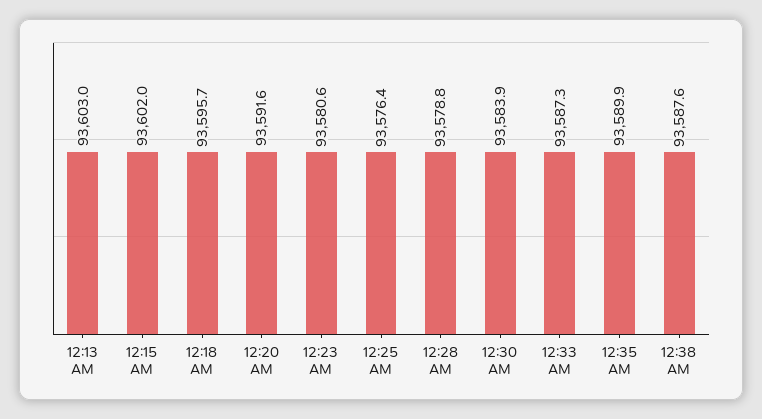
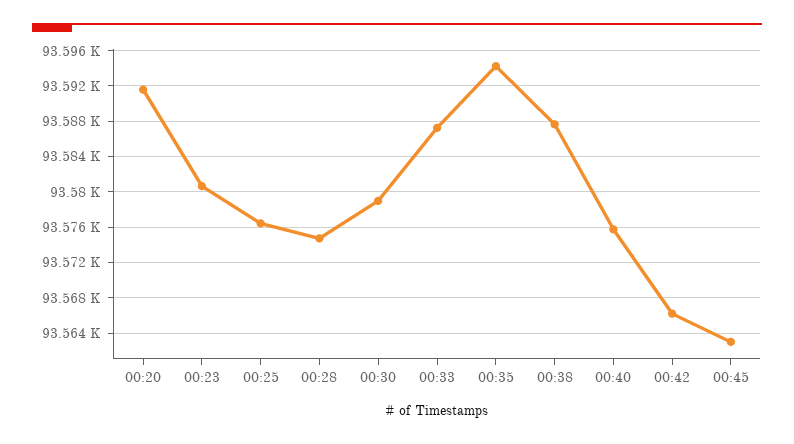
12:13 AM: 93603 -> none
12:15 AM: 93602 -> none
12:18 AM: 93595.7 -> none
12:28 AM: 93578.8 -> 93575
12:30 AM: 93583.9 -> 93579
12:35 AM: 93589.9 -> 93594
00:40: none -> 93576
00:42: none -> 93566
00:45: none -> 93563

